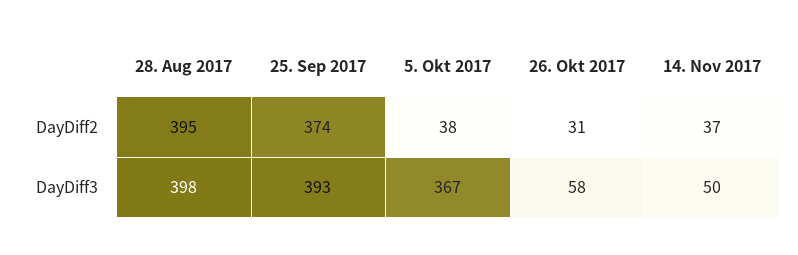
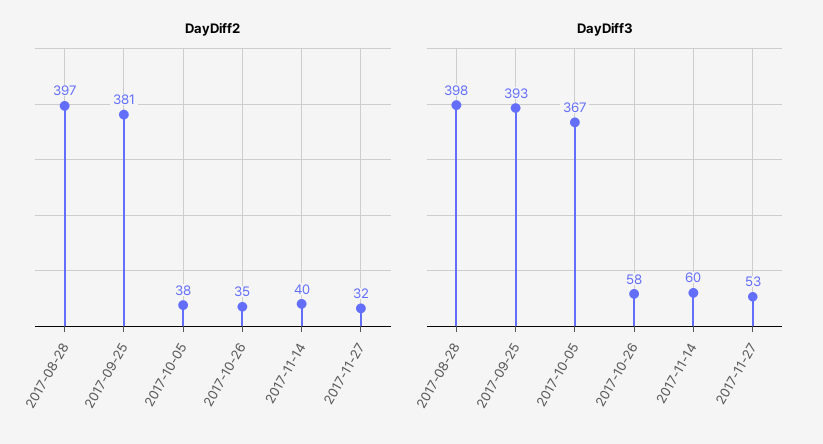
DayDiff2, 28. Aug 2017: 395 -> 397
DayDiff2, 25. Sep 2017: 374 -> 381
DayDiff2, 26. Okt 2017: 31 -> 35
DayDiff2, 14. Nov 2017: 37 -> 40
DayDiff3, 14. Nov 2017: 50 -> 60
DayDiff2, 2017-11-27: none -> 32
DayDiff3, 2017-11-27: none -> 53

